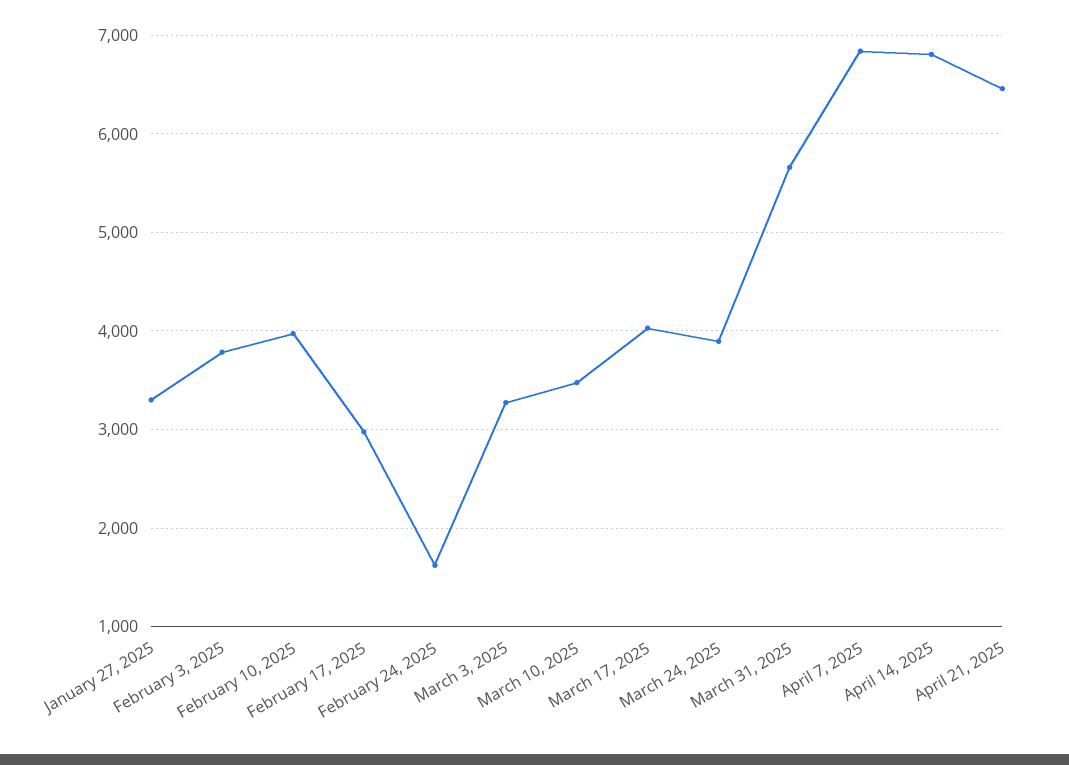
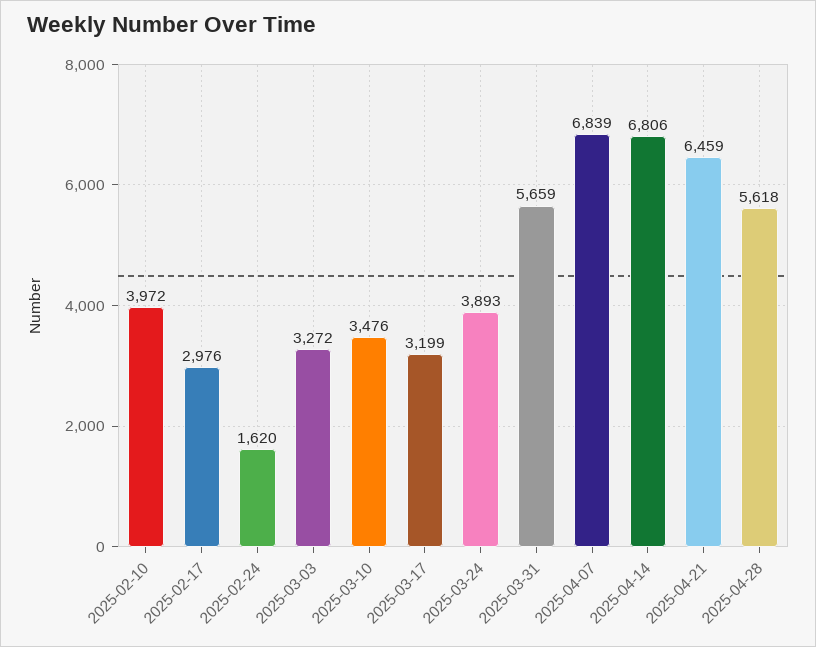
January 27, 2025: 3300 -> none
February 3, 2025: 3800 -> none
March 17, 2025: 4000 -> 3199
2025-04-28: none -> 5618

